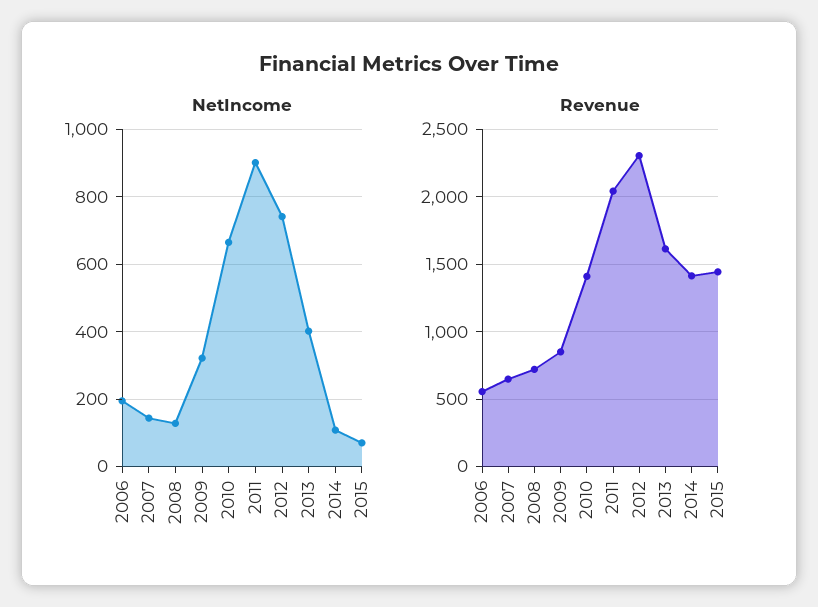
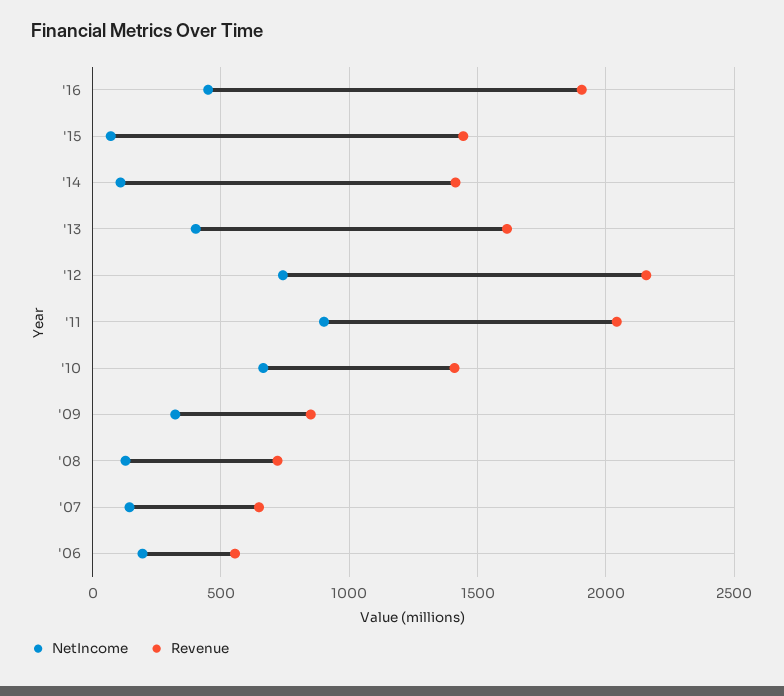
Revenue, 2012: 2300 -> 2150
NetIncome, '16: none -> 450
Revenue, '16: none -> 1900

